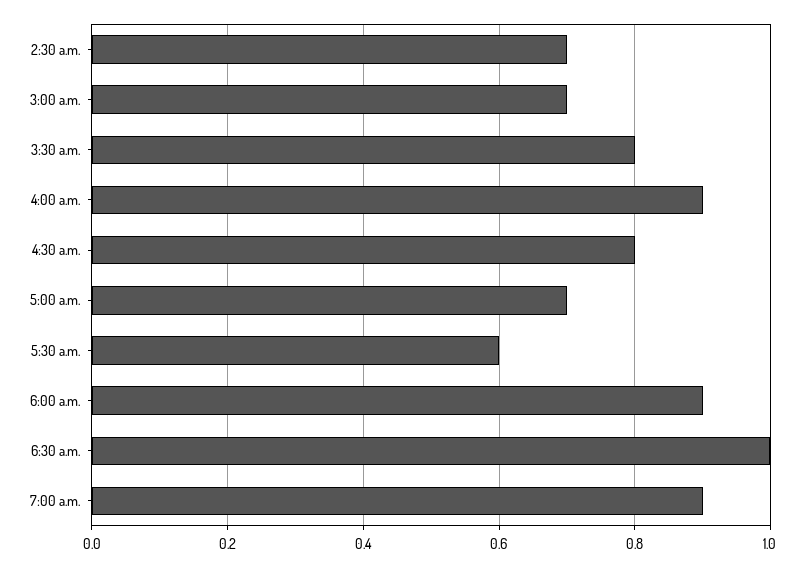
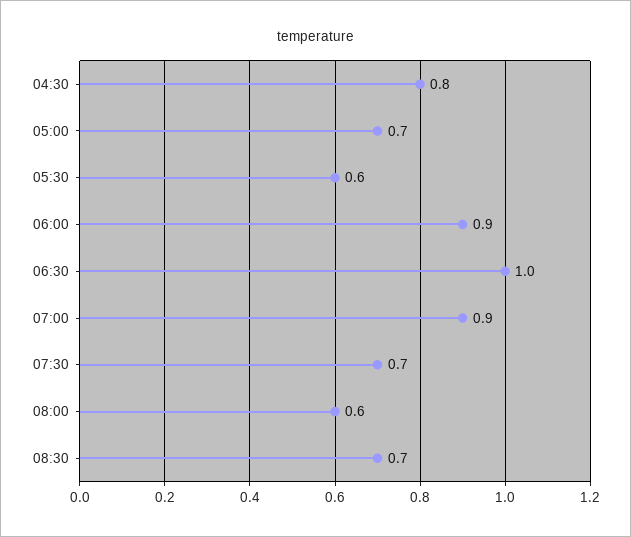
2:30 a.m.: 0.7 -> none
3:00 a.m.: 0.7 -> none
3:30 a.m.: 0.8 -> none
4:00 a.m.: 0.9 -> none
07:30: none -> 0.7
08:00: none -> 0.6
08:30: none -> 0.7

